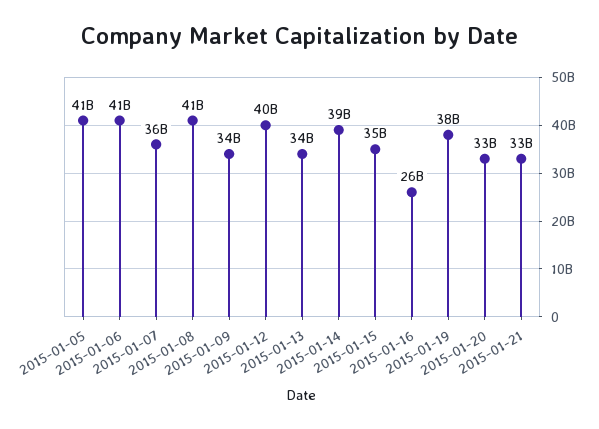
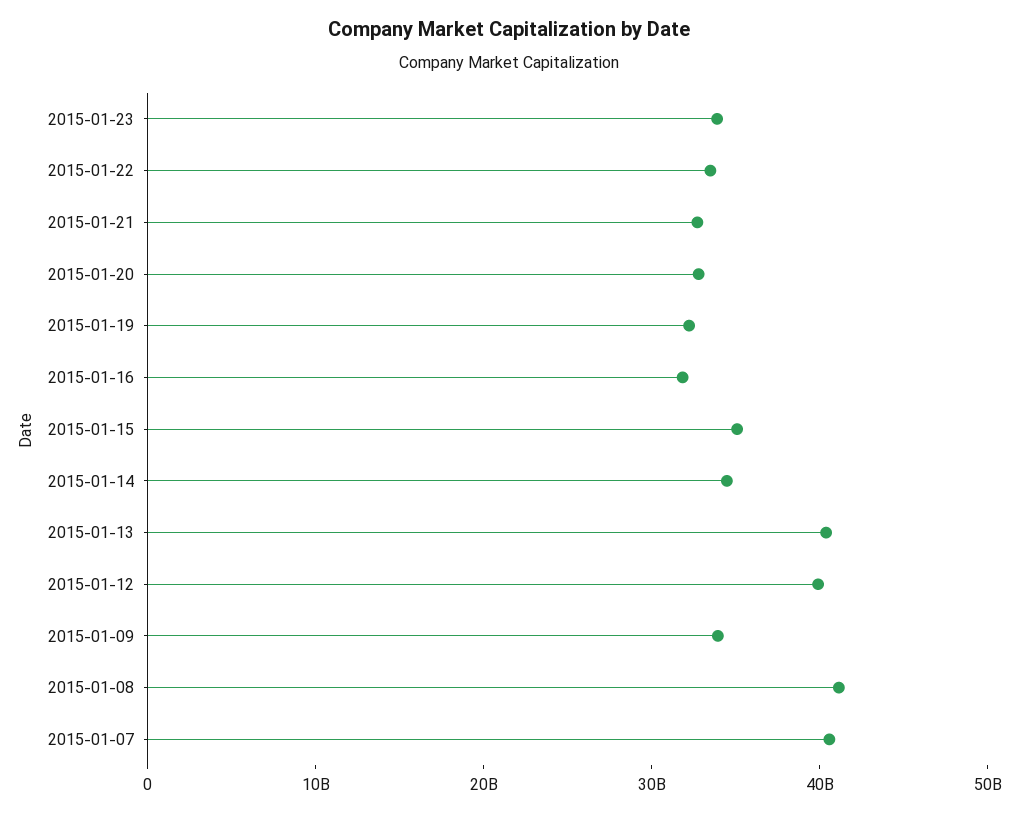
2015-01-05: 41000000000 -> none
2015-01-06: 41000000000 -> none
2015-01-07: 36000000000 -> 40000000000
2015-01-13: 34000000000 -> 40000000000
2015-01-14: 39000000000 -> 34000000000
2015-01-16: 26000000000 -> 32000000000
2015-01-19: 38000000000 -> 32000000000
2015-01-23: none -> 34000000000
2015-01-22: none -> 34000000000

